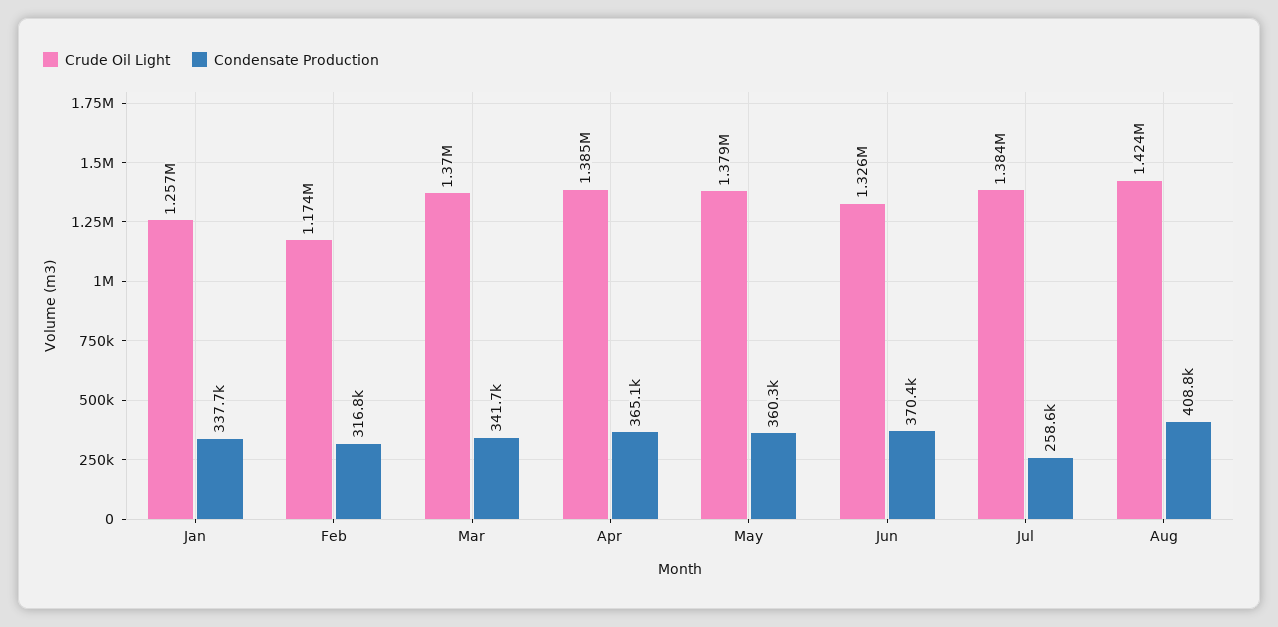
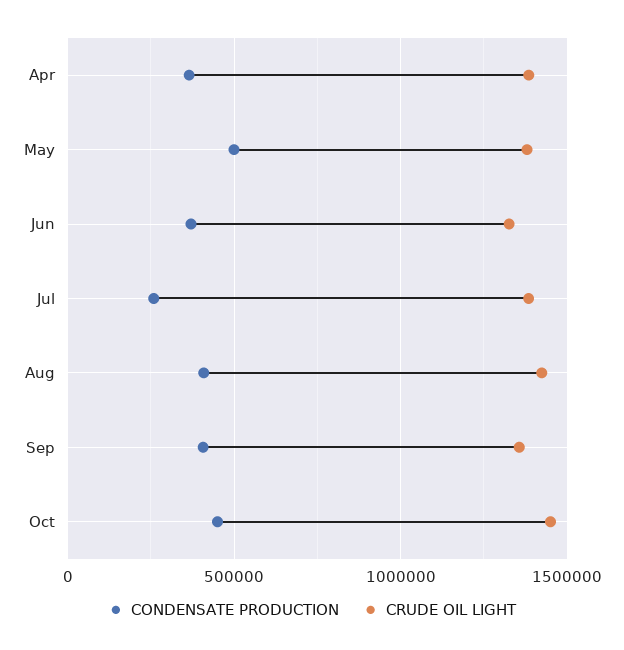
Crude Oil Light, Jan: 1257000 -> none
Condensate Production, Jan: 337700 -> none
Crude Oil Light, Feb: 1174000 -> none
Condensate Production, Feb: 316800 -> none
Crude Oil Light, Mar: 1370000 -> none
Condensate Production, Mar: 341700 -> none
Condensate Production, May: 360300 -> 500000
Condensate Production, Sep: none -> 400000
Crude Oil Light, Sep: none -> 1350000
Condensate Production, Oct: none -> 450000
Crude Oil Light, Oct: none -> 1450000

